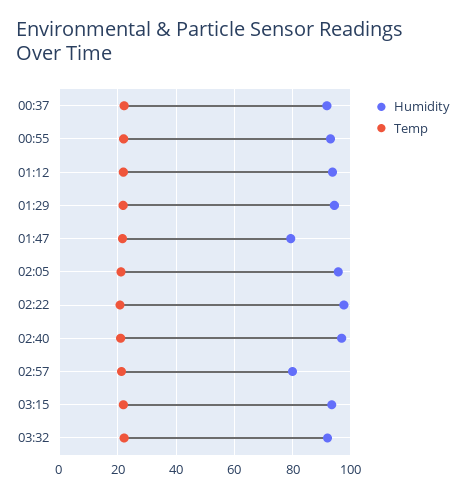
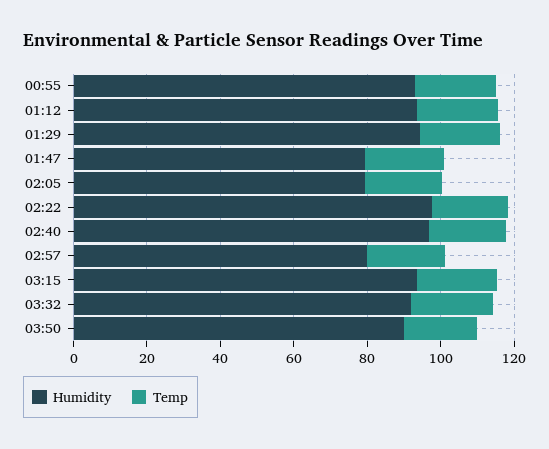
Humidity, 00:37: 92.5 -> none
Temp, 00:37: 22.5 -> none
Humidity, 02:05: 95 -> 80
Humidity, 03:50: none -> 90
Temp, 03:50: none -> 20

